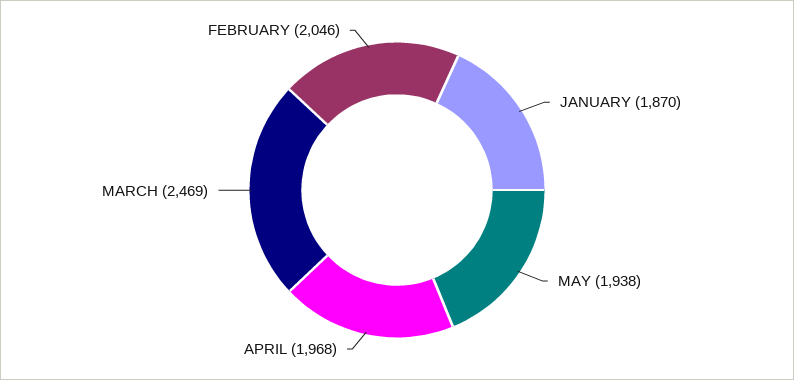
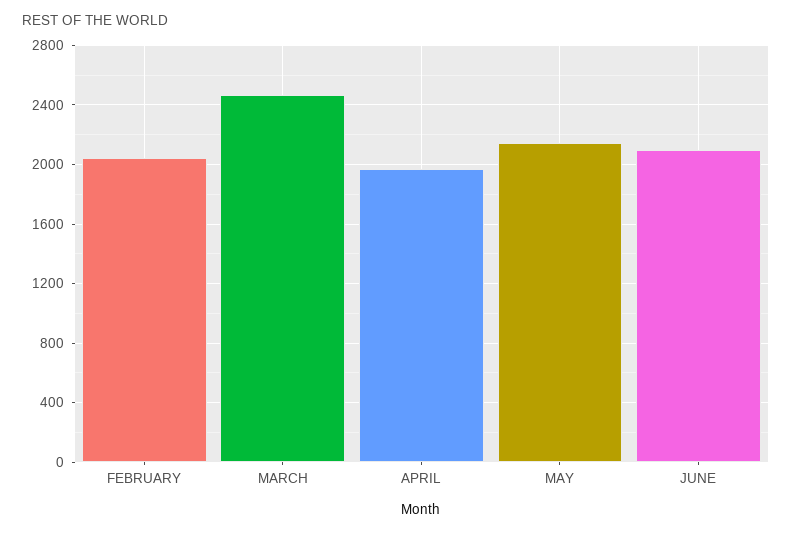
JANUARY: 1870 -> none
MAY: 1938 -> 2150
JUNE: none -> 2100

